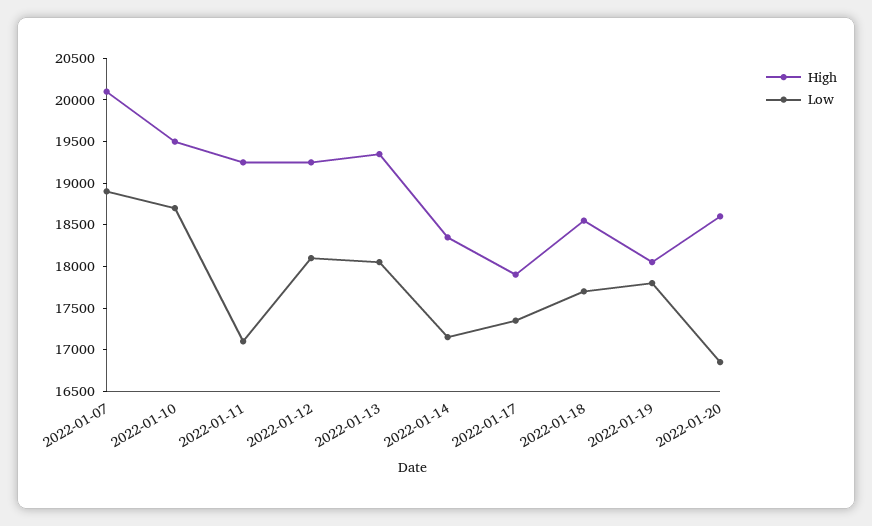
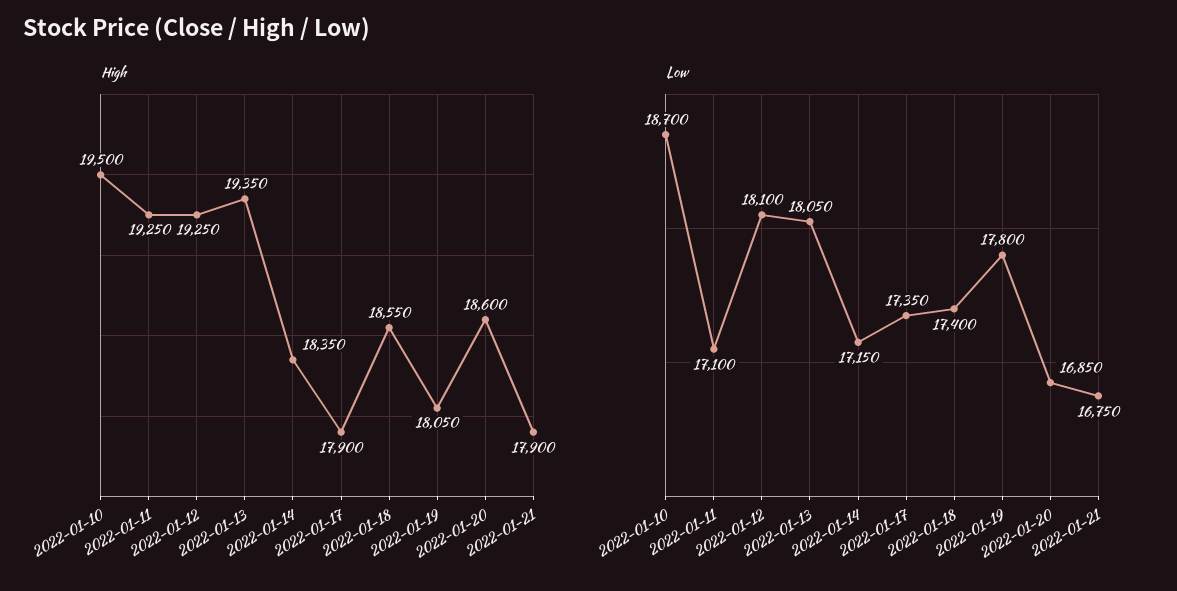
High, 2022-01-07: 20100 -> none
Low, 2022-01-07: 18900 -> none
Low, 2022-01-18: 17700 -> 17400
High, 2022-01-21: none -> 17900
Low, 2022-01-21: none -> 16750

